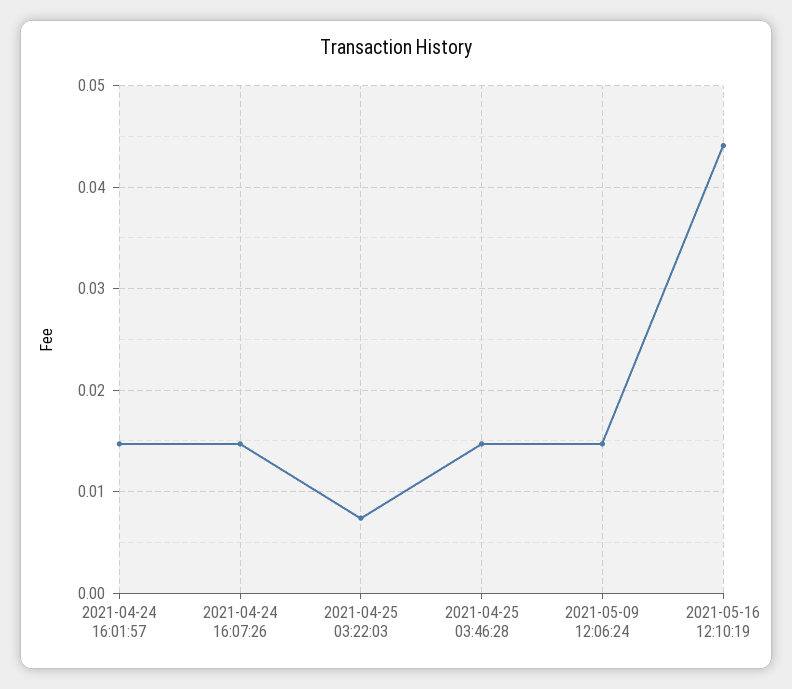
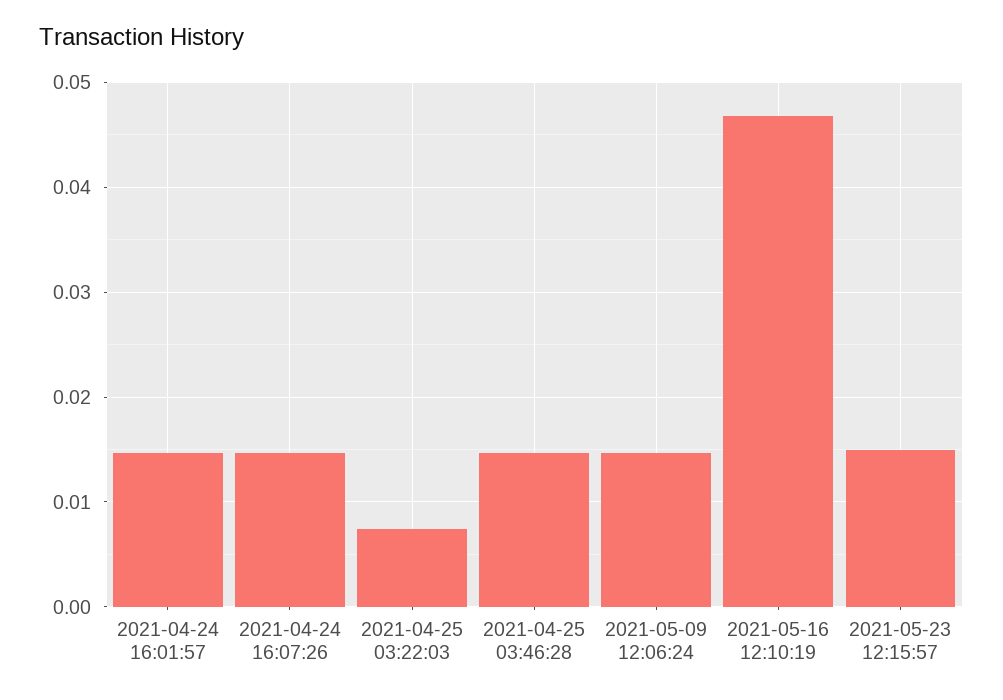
2021-05-16 12:10:19: 0.044 -> 0.047
2021-05-23 12:15:57: none -> 0.015

